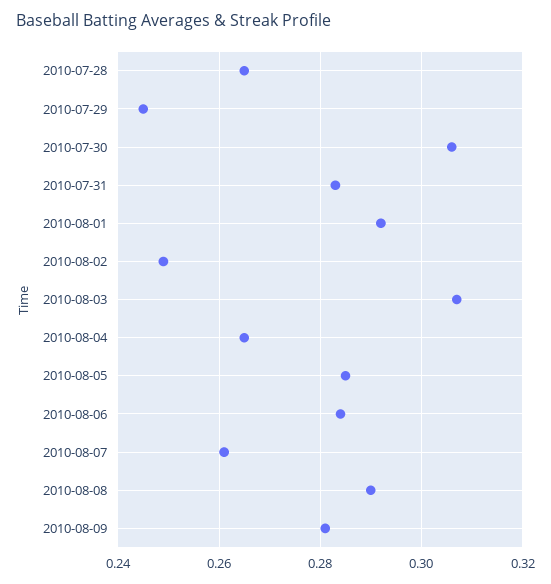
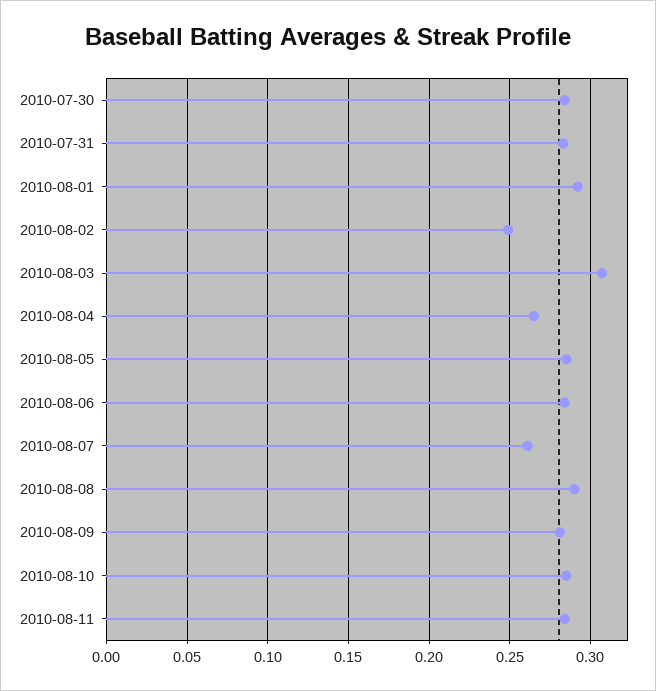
2010-07-28: 0.265 -> none
2010-07-29: 0.245 -> none
2010-07-30: 0.305 -> 0.285
2010-08-10: none -> 0.285
2010-08-11: none -> 0.285

